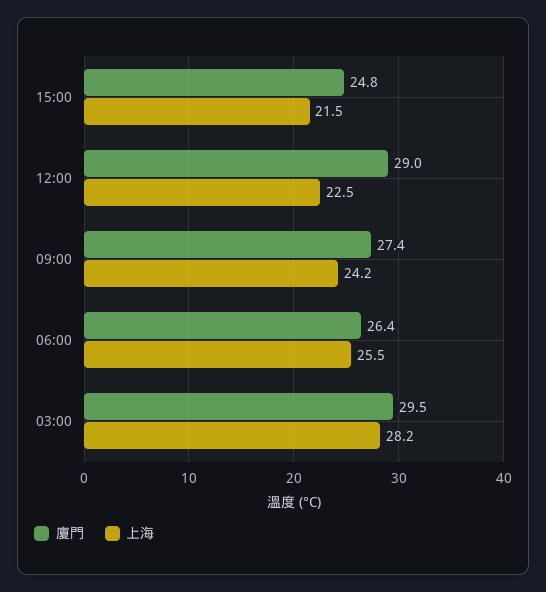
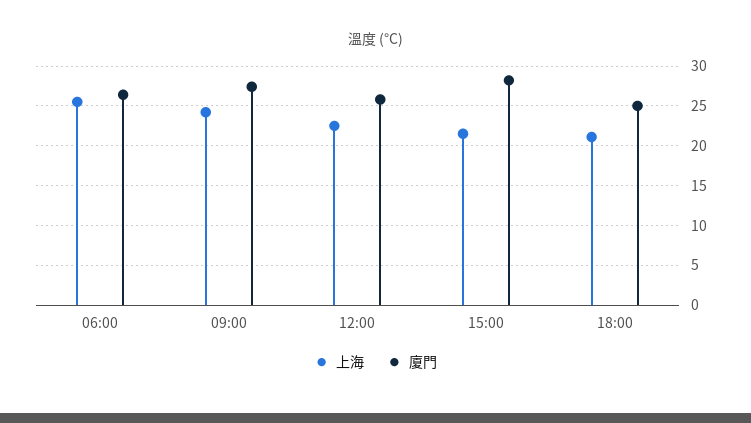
廈門, 15:00: 24.8 -> 28
廈門, 12:00: 29 -> 26
廈門, 03:00: 29.5 -> none
上海, 03:00: 28.2 -> none
上海, 18:00: none -> 21
廈門, 18:00: none -> 25

